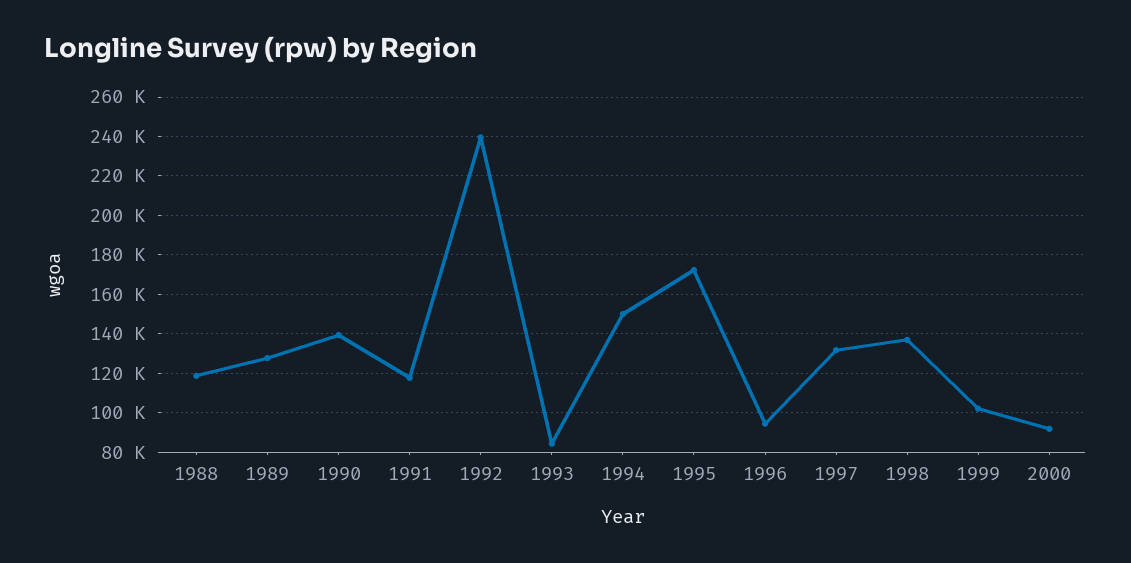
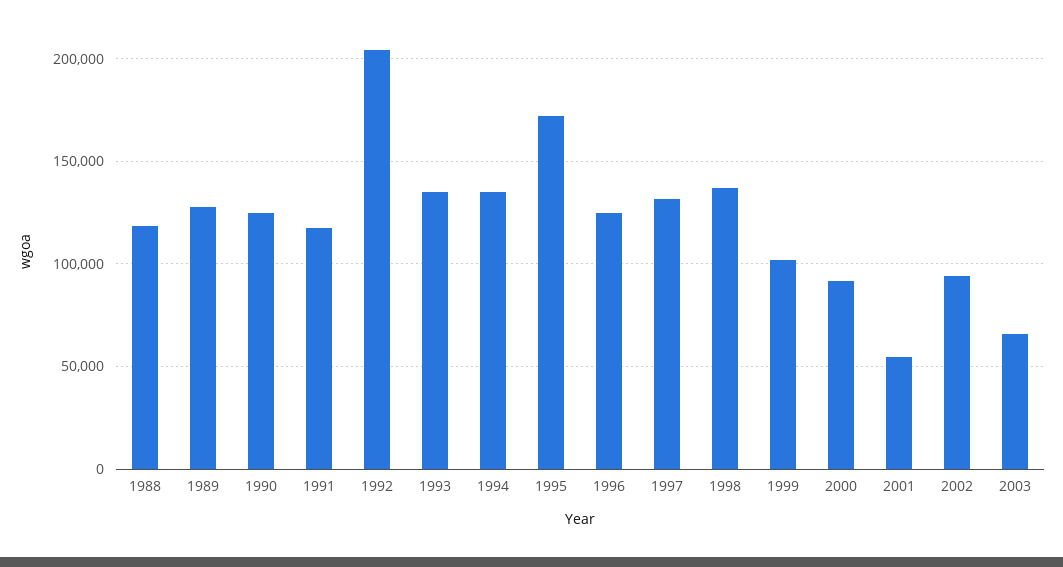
1990: 140000 -> 125000
1992: 240000 -> 205000
1993: 85000 -> 135000
1994: 150000 -> 135000
1996: 95000 -> 125000
2001: none -> 55000
2002: none -> 95000
2003: none -> 65000

